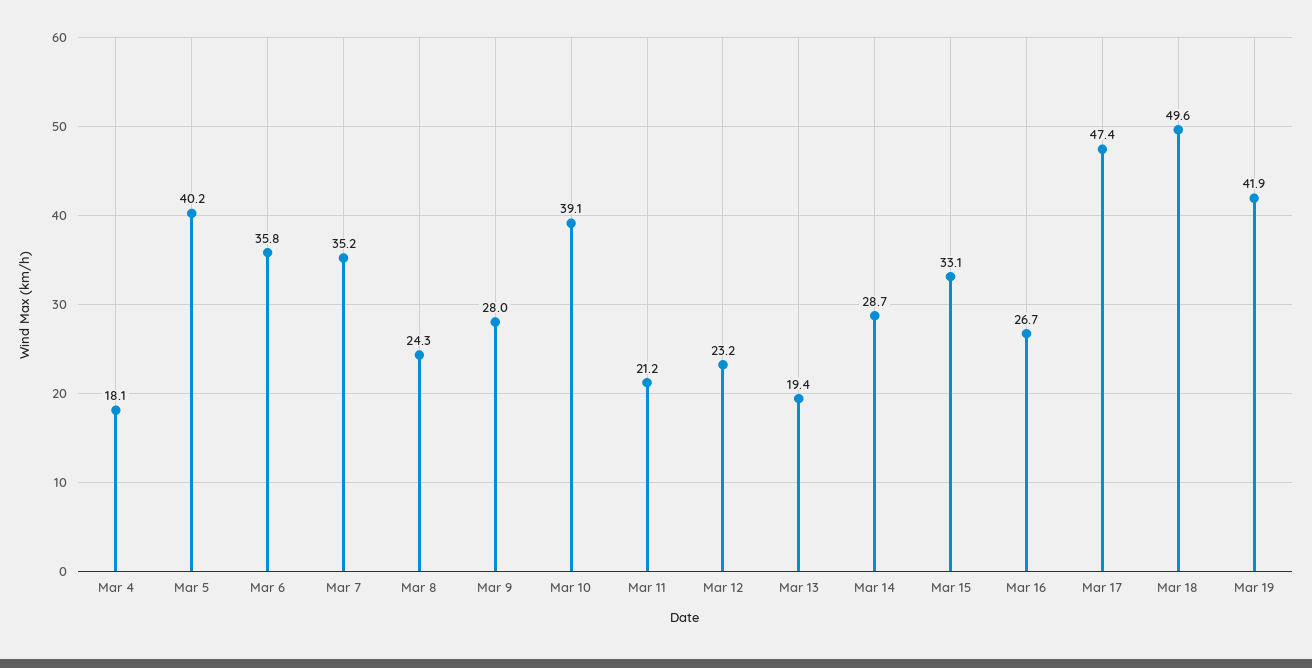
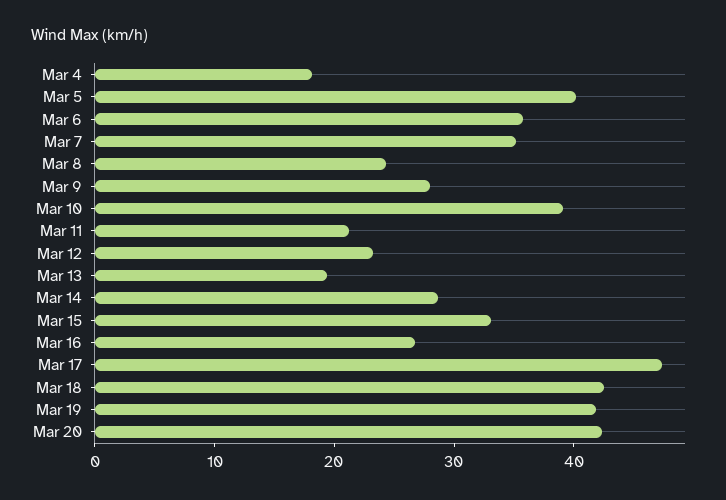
Mar 18: 49.6 -> 42
Mar 20: none -> 42

